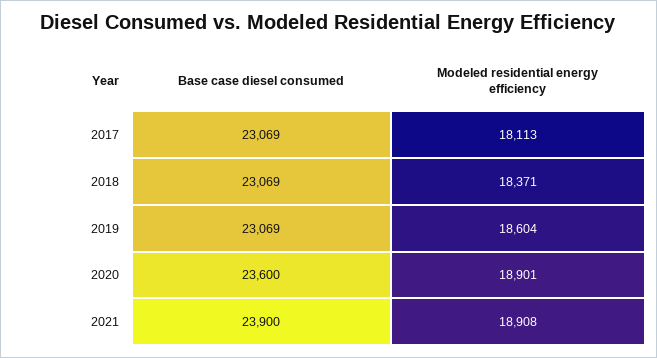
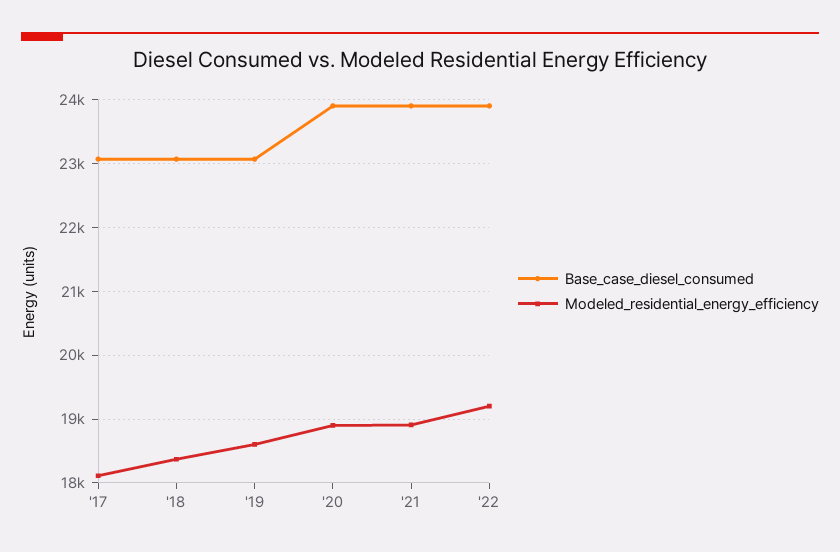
Base case diesel consumed, 2020: 23600 -> 23900
Base case diesel consumed, '22: none -> 23900
Modeled residential energy efficiency, '22: none -> 19200

